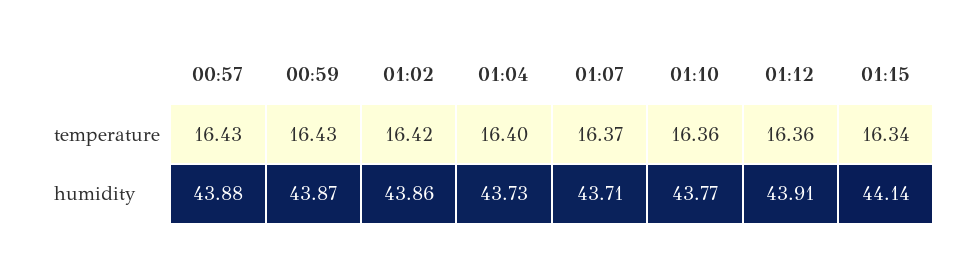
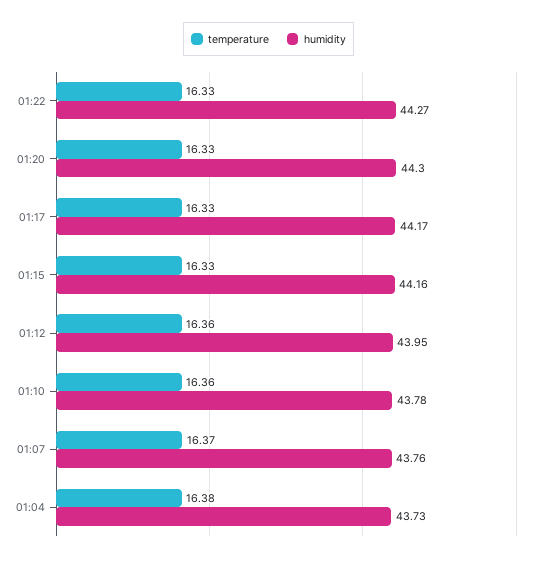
temperature, 00:57: 16.43 -> none
temperature, 00:59: 16.43 -> none
temperature, 01:02: 16.42 -> none
temperature, 01:04: 16.4 -> 16.38
temperature, 01:15: 16.34 -> 16.33
humidity, 00:57: 43.88 -> none
humidity, 00:59: 43.87 -> none
humidity, 01:02: 43.86 -> none
humidity, 01:07: 43.71 -> 43.76
humidity, 01:10: 43.77 -> 43.78
humidity, 01:12: 43.91 -> 43.95
humidity, 01:15: 44.14 -> 44.16
temperature, 01:22: none -> 16.33
humidity, 01:22: none -> 44.27
temperature, 01:20: none -> 16.33
humidity, 01:20: none -> 44.3
temperature, 01:17: none -> 16.33
humidity, 01:17: none -> 44.17

